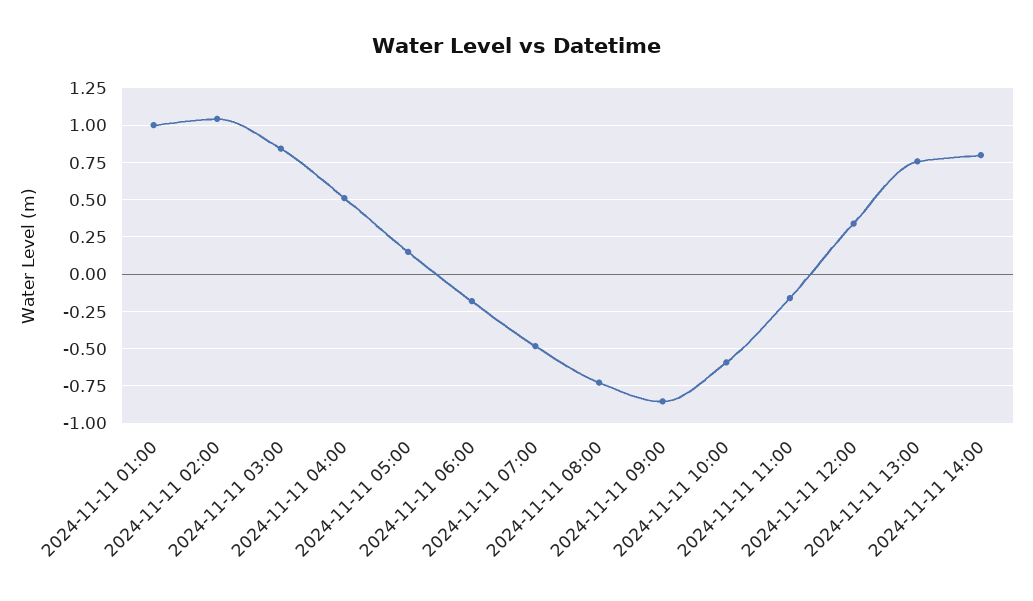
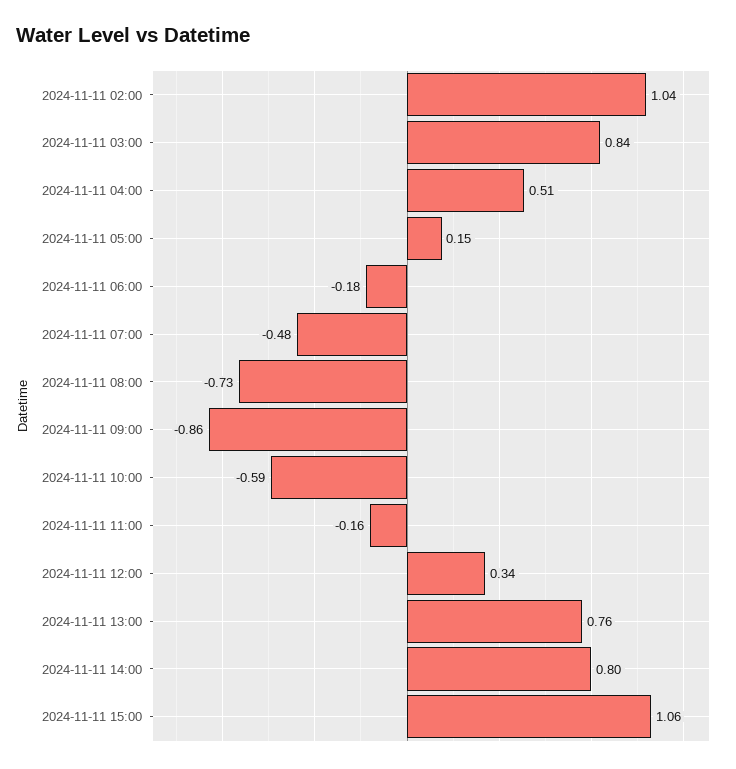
2024-11-11 01:00: 1 -> none
2024-11-11 15:00: none -> 1.06

